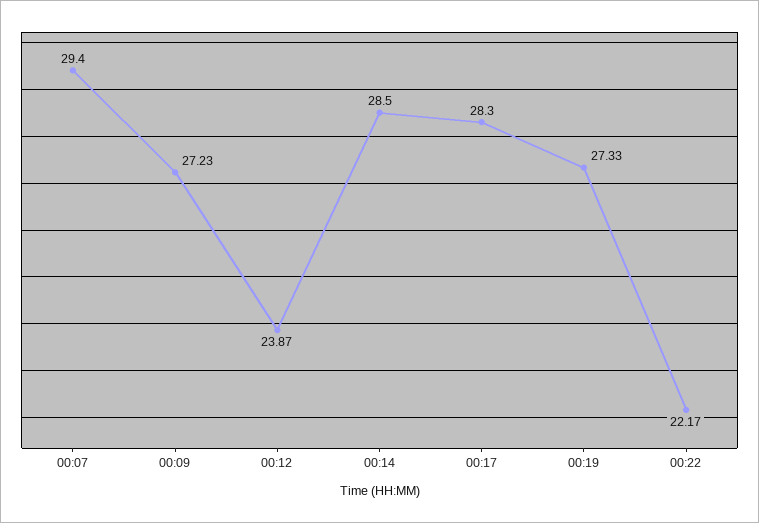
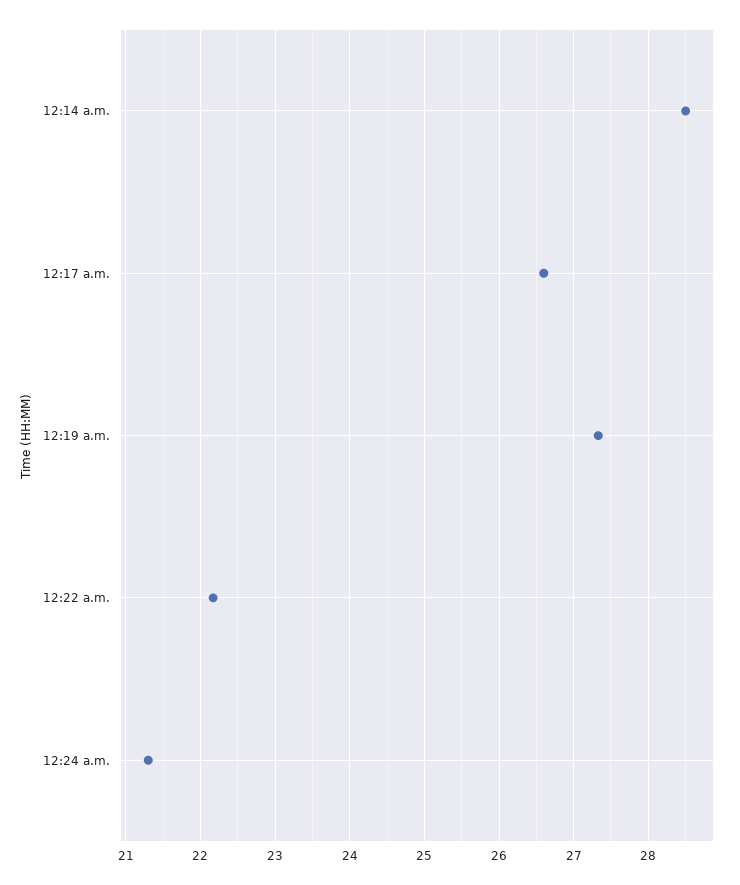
00:07: 29.4 -> none
00:09: 27.23 -> none
00:12: 23.87 -> none
00:17: 28.3 -> 26.6
12:24 a.m.: none -> 21.3

